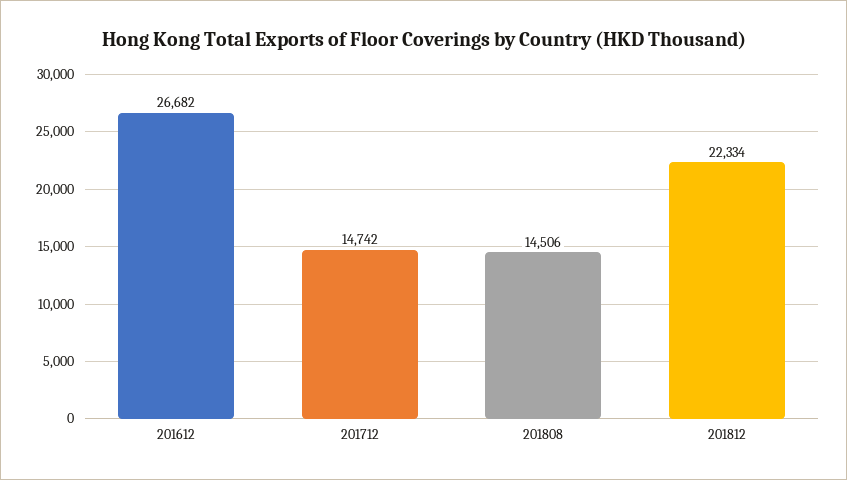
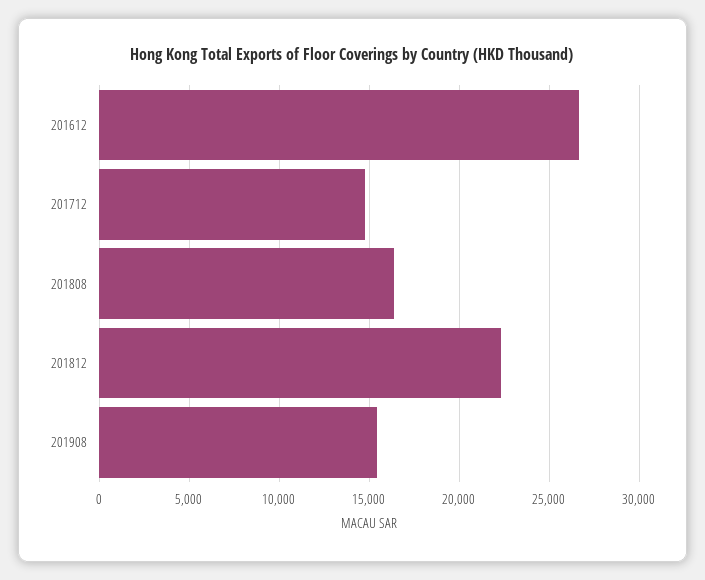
201808: 14506 -> 16500
201908: none -> 15500

